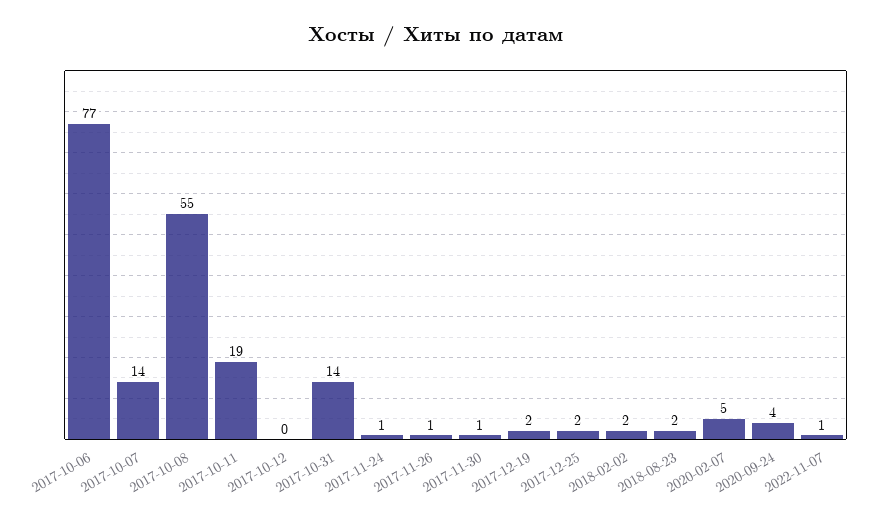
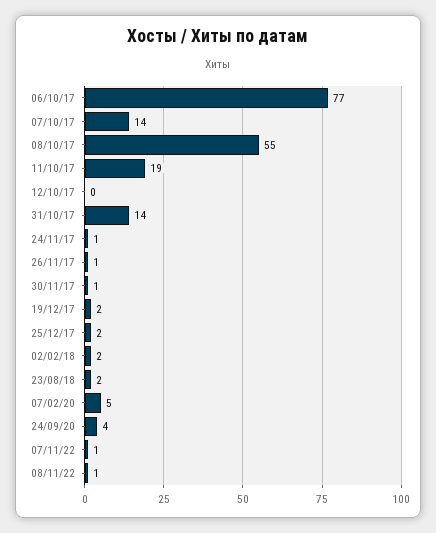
08/11/22: none -> 1

